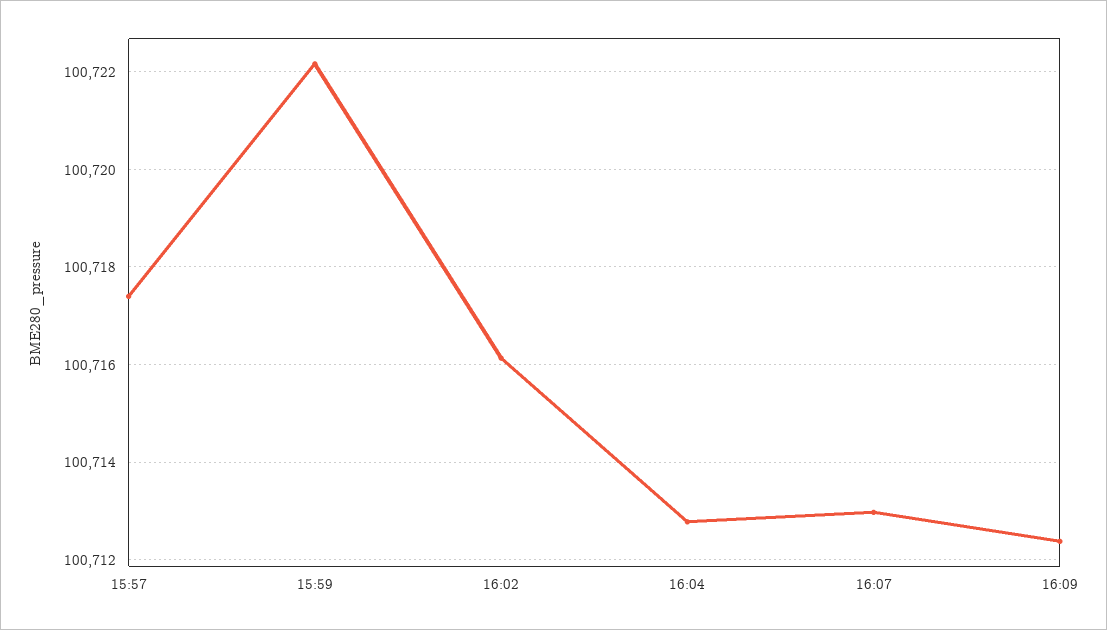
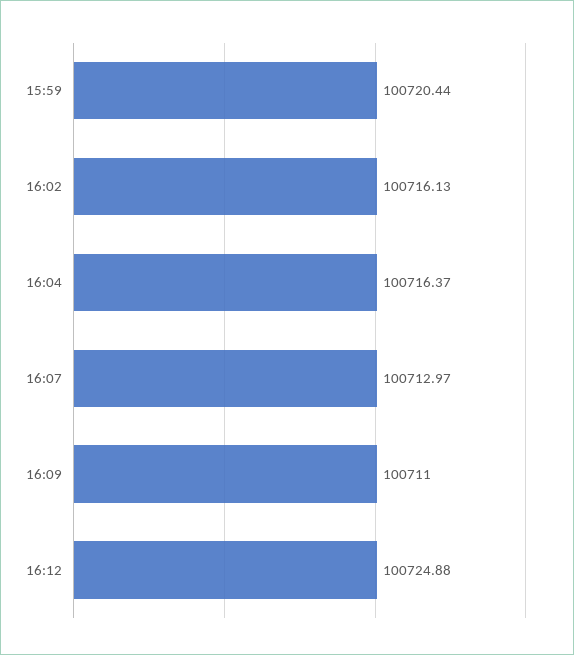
15:57: 100717.4 -> none
15:59: 100722.2 -> 100720.44
16:04: 100712.8 -> 100716.37
16:09: 100712.4 -> 100711
16:12: none -> 100724.88

